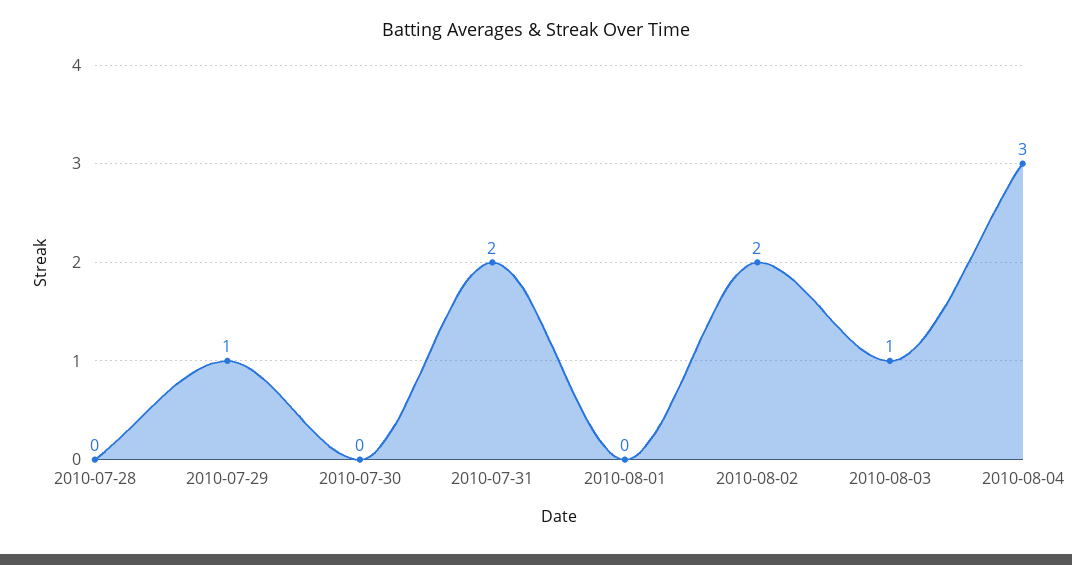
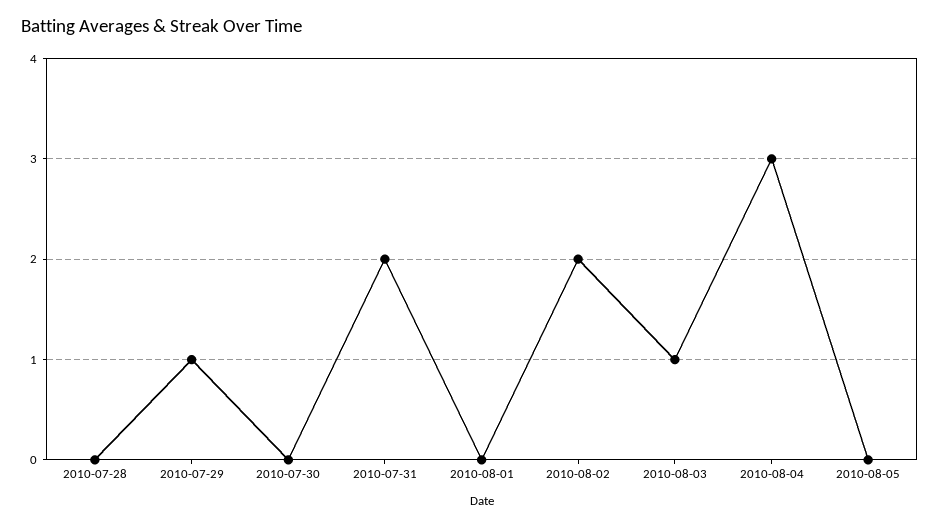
2010-08-05: none -> 0

